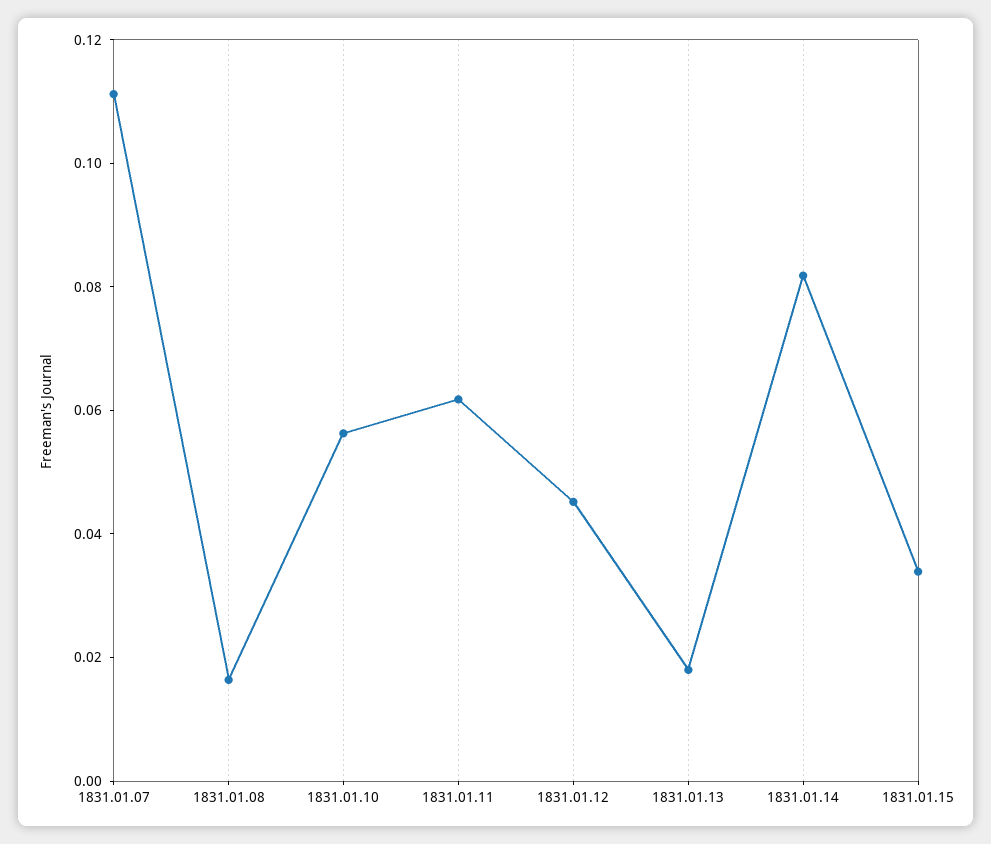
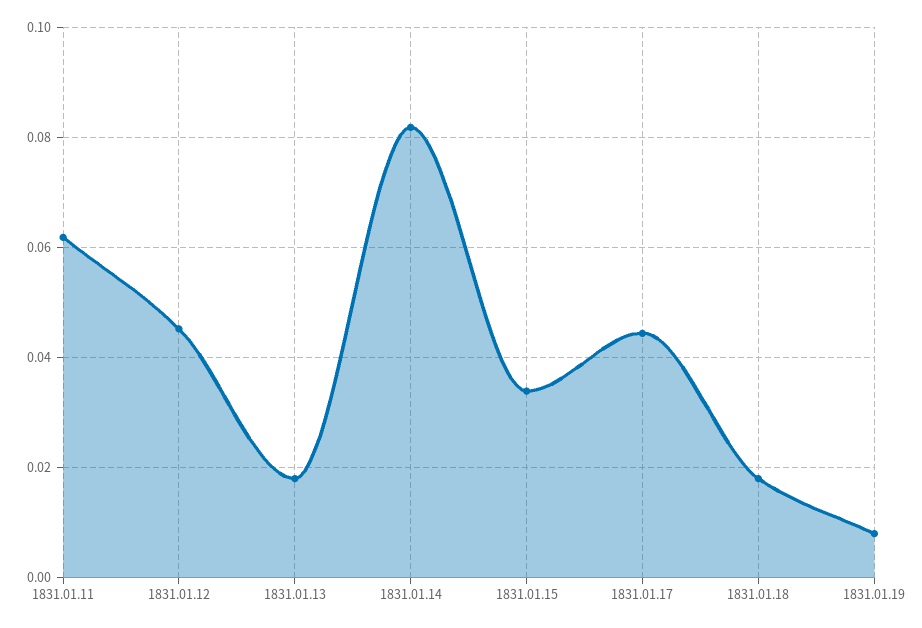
1831.01.07: 0.11 -> none
1831.01.08: 0.015 -> none
1831.01.10: 0.055 -> none
1831.01.17: none -> 0.044
1831.01.18: none -> 0.018
1831.01.19: none -> 0.008

